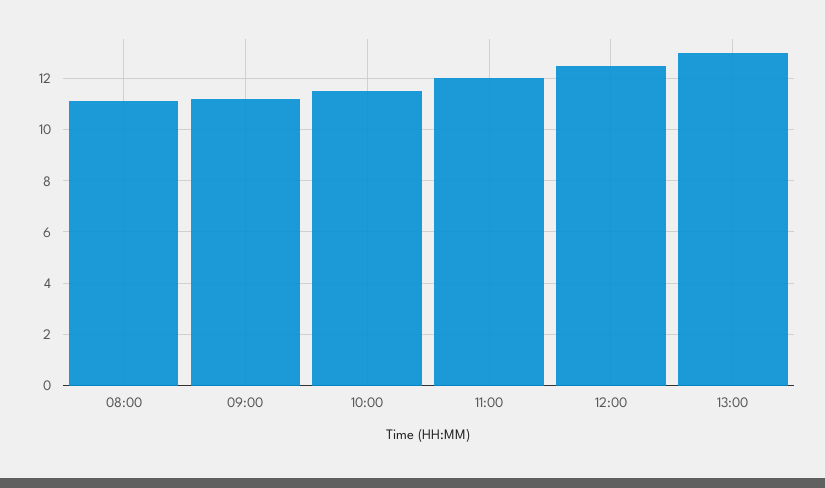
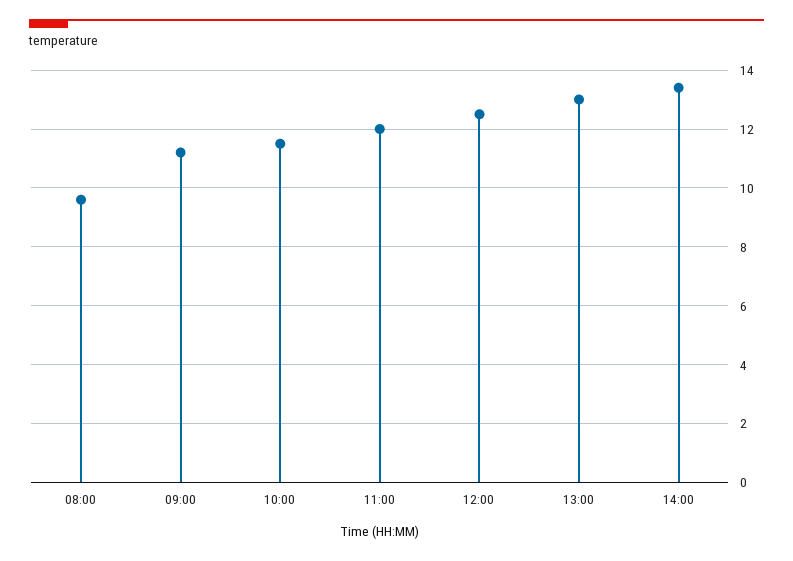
08:00: 11 -> 9.5
14:00: none -> 13.5

